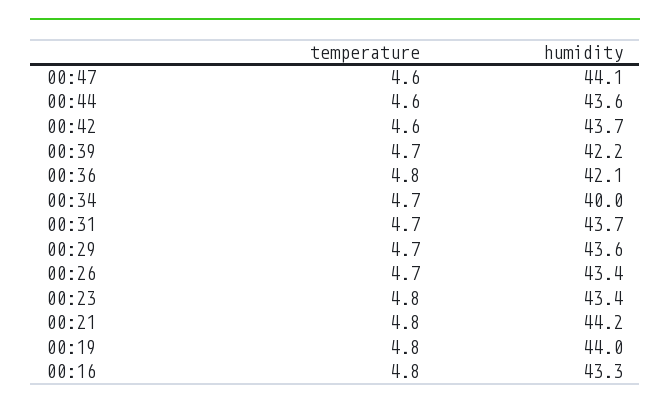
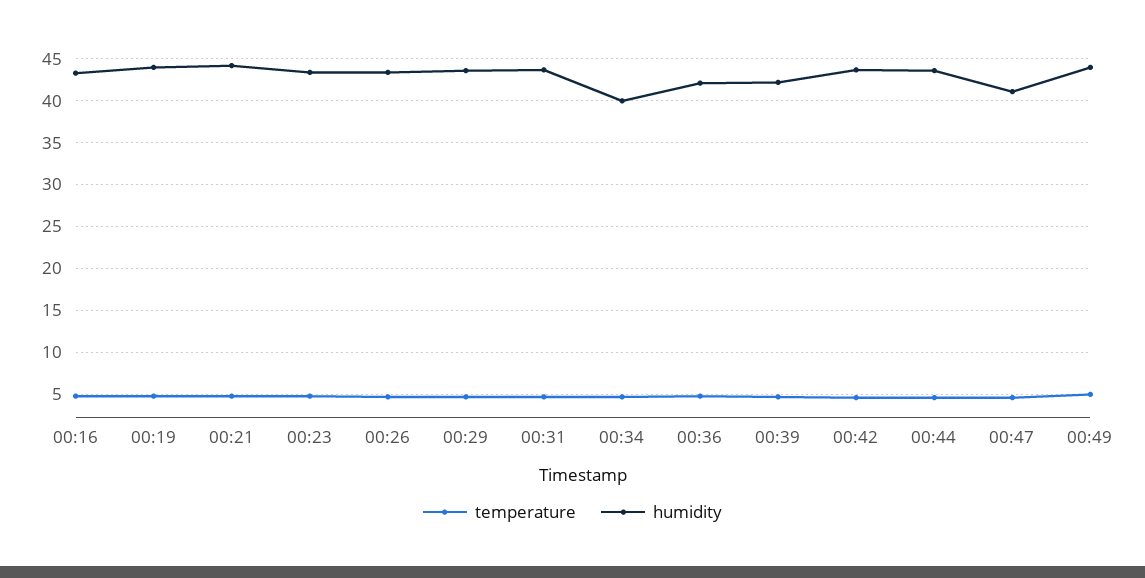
humidity, 00:47: 44.1 -> 41
temperature, 00:49: none -> 5
humidity, 00:49: none -> 44

